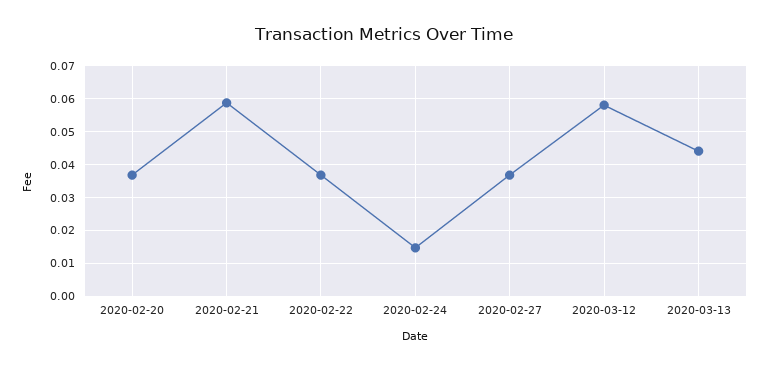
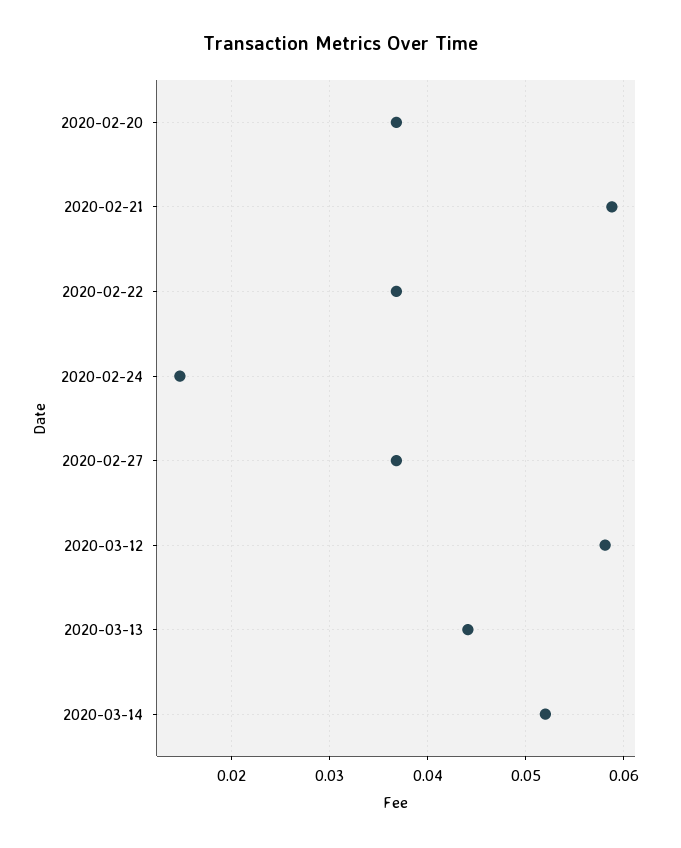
2020-03-14: none -> 0.052

